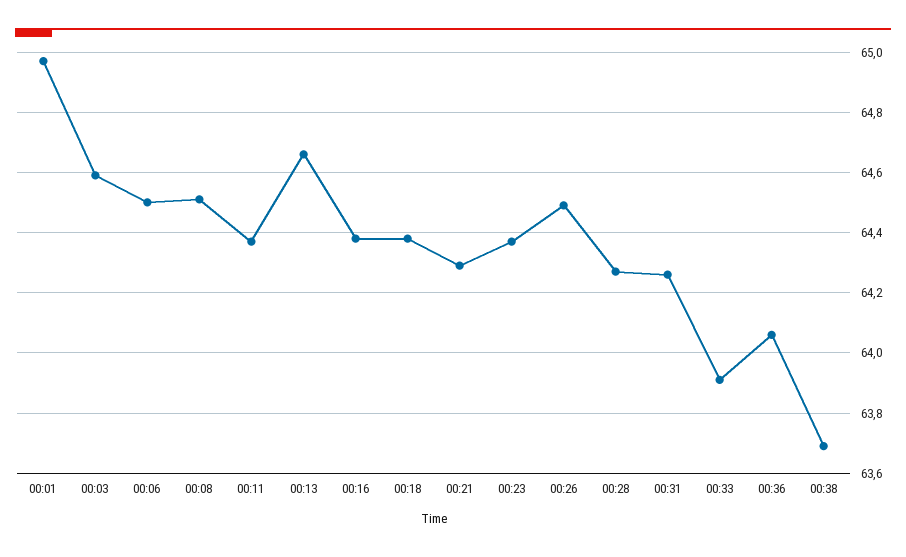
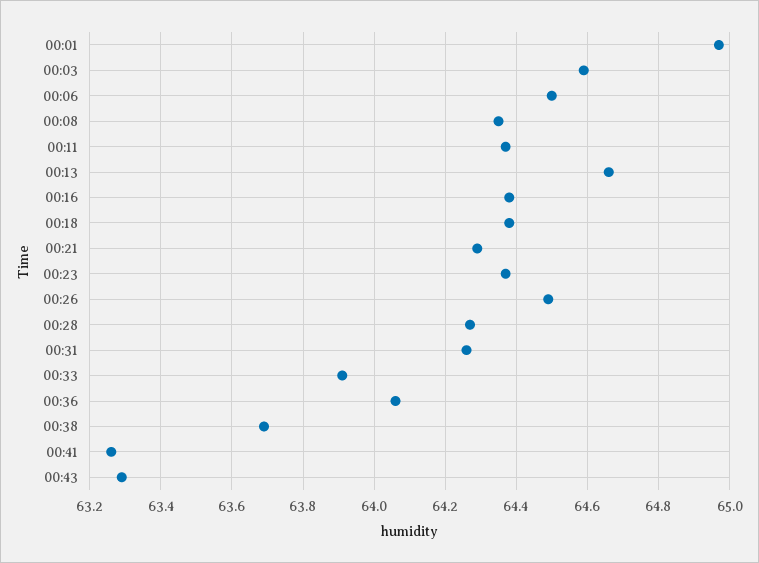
00:08: 64.5 -> 64.35
00:41: none -> 63.25
00:43: none -> 63.3

